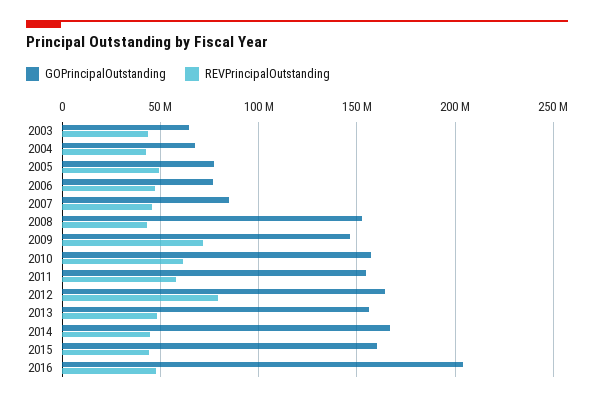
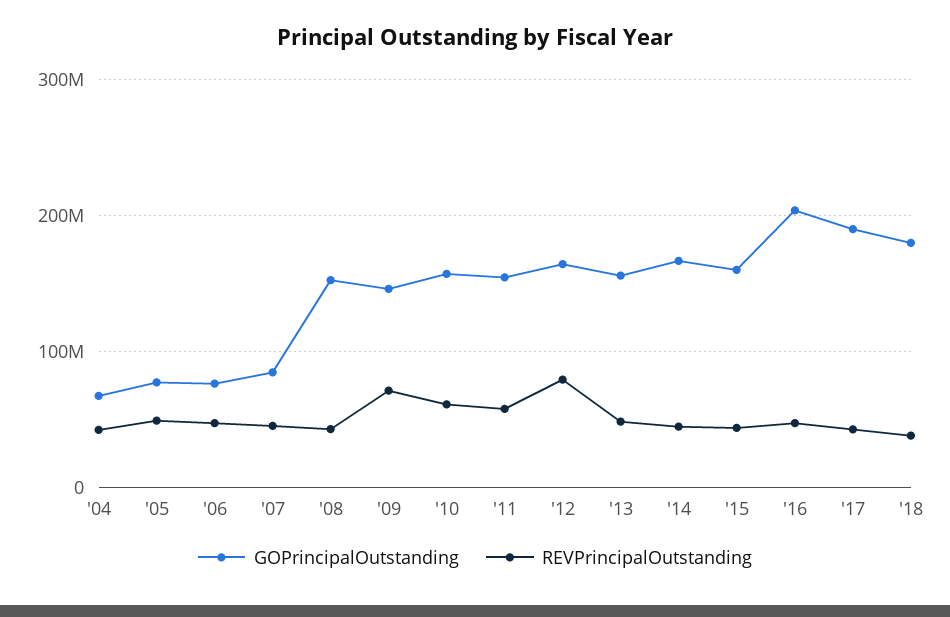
GOPrincipalOutstanding, 2003: 65000000 -> none
REVPrincipalOutstanding, 2003: 45000000 -> none
GOPrincipalOutstanding, '17: none -> 190000000
REVPrincipalOutstanding, '17: none -> 40000000
GOPrincipalOutstanding, '18: none -> 180000000
REVPrincipalOutstanding, '18: none -> 40000000

